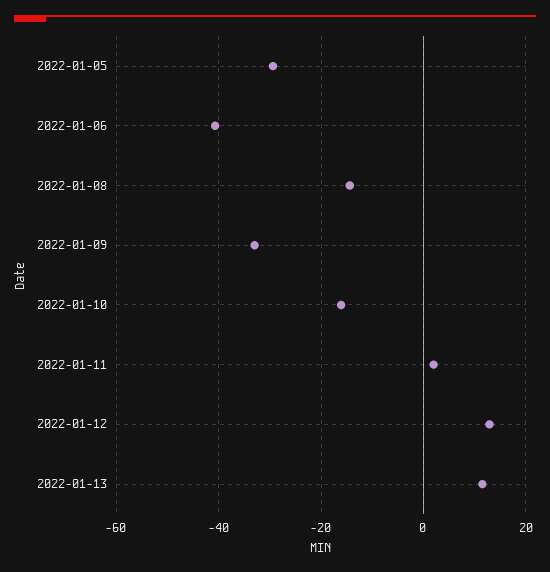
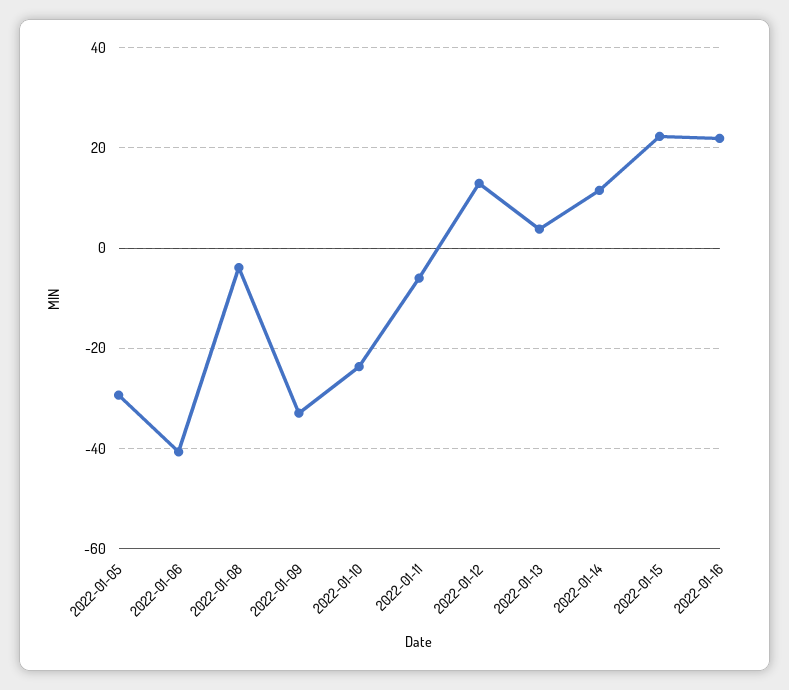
2022-01-08: -14 -> -4
2022-01-10: -16 -> -24
2022-01-11: 2 -> -6
2022-01-13: 12 -> 4
2022-01-14: none -> 12
2022-01-15: none -> 22
2022-01-16: none -> 22

